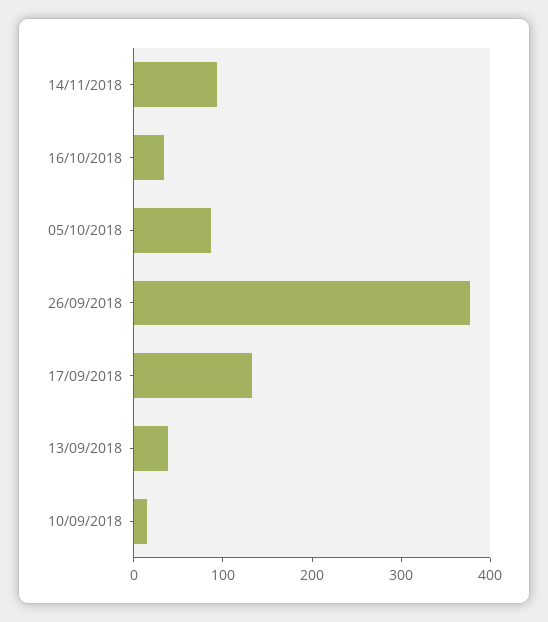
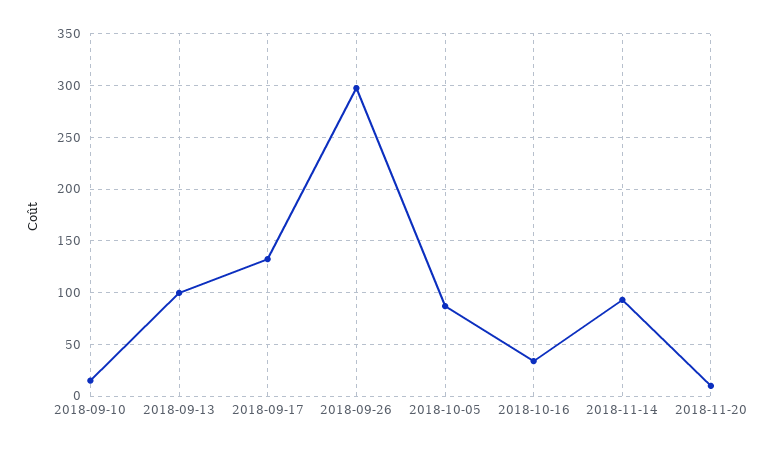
26/09/2018: 380 -> 300
13/09/2018: 40 -> 100
2018-11-20: none -> 10

